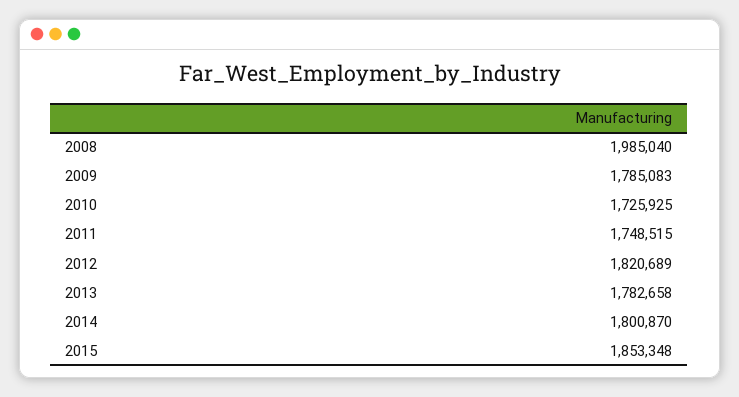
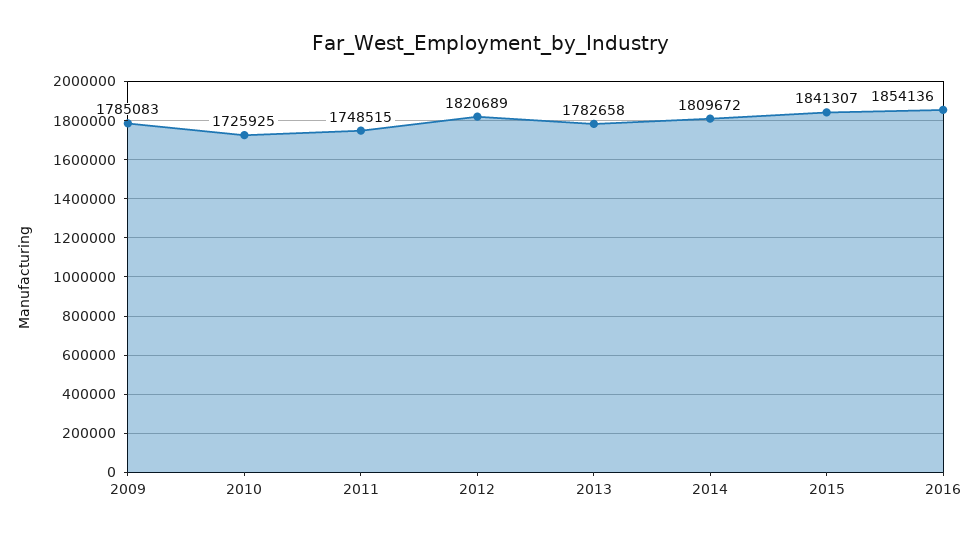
2008: 1985040 -> none
2014: 1800870 -> 1809672
2015: 1853348 -> 1841307
2016: none -> 1854136

